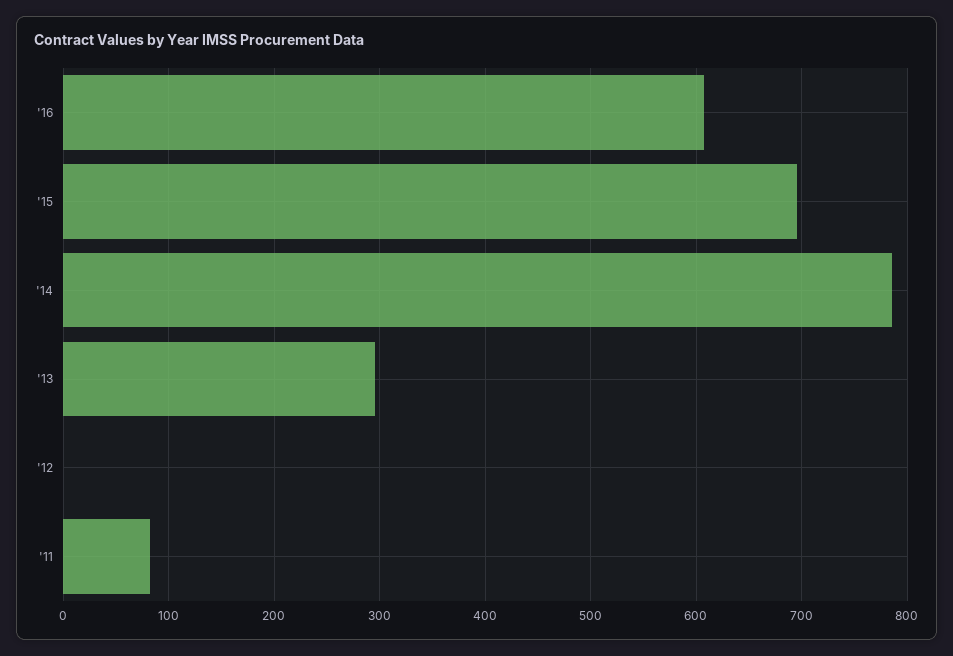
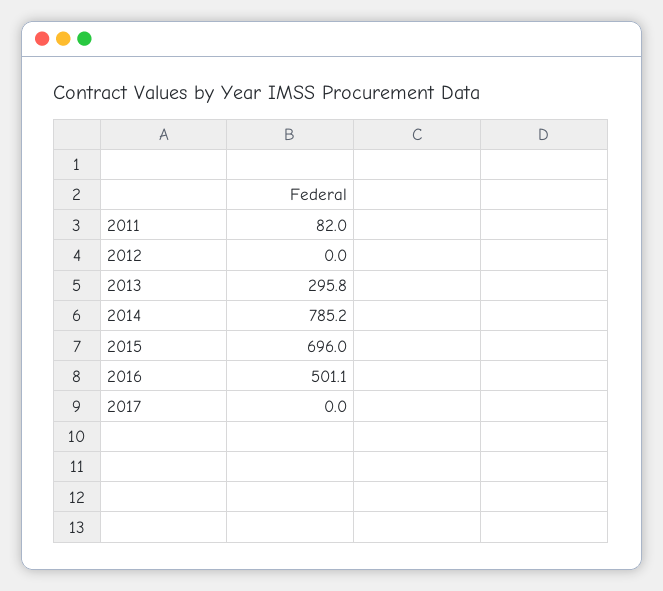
'16: 610 -> 501.1
2017: none -> 0

